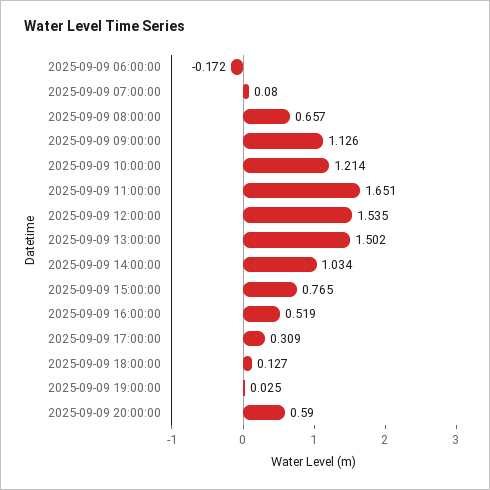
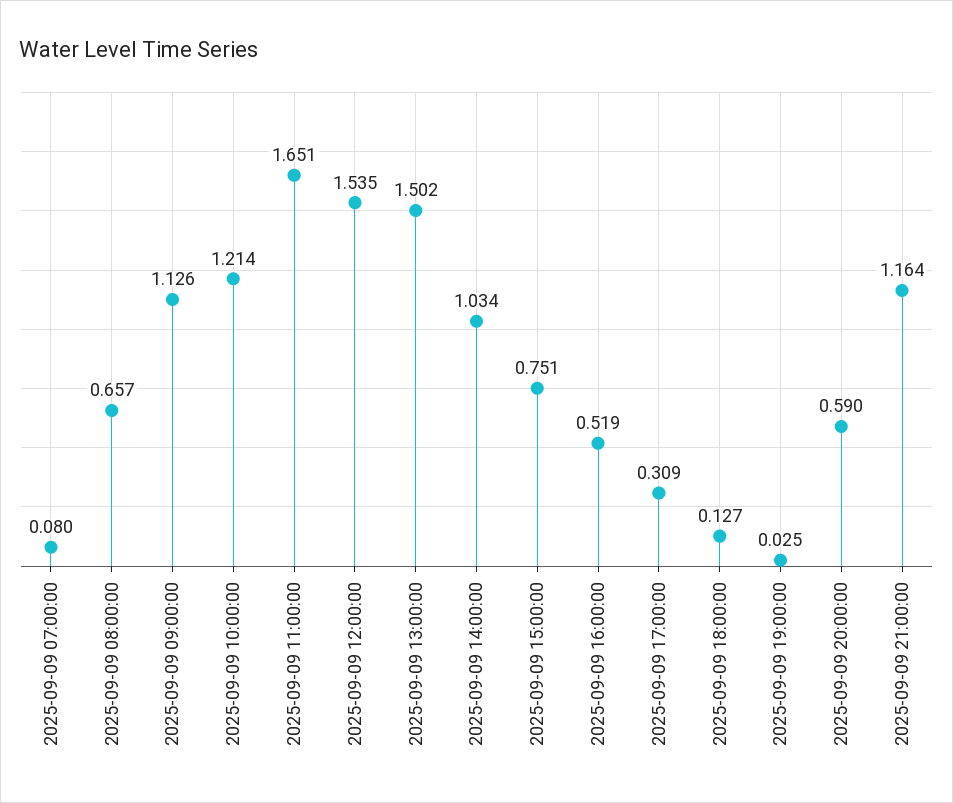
2025-09-09 06:00:00: -0.172 -> none
2025-09-09 15:00:00: 0.765 -> 0.751
2025-09-09 21:00:00: none -> 1.164

